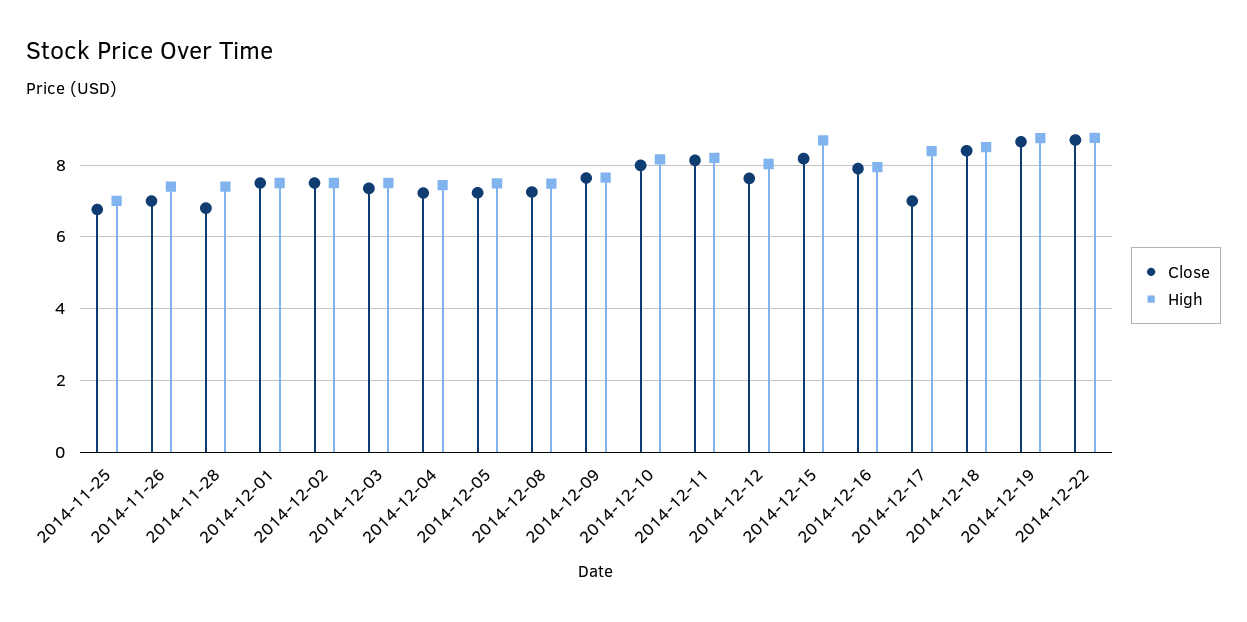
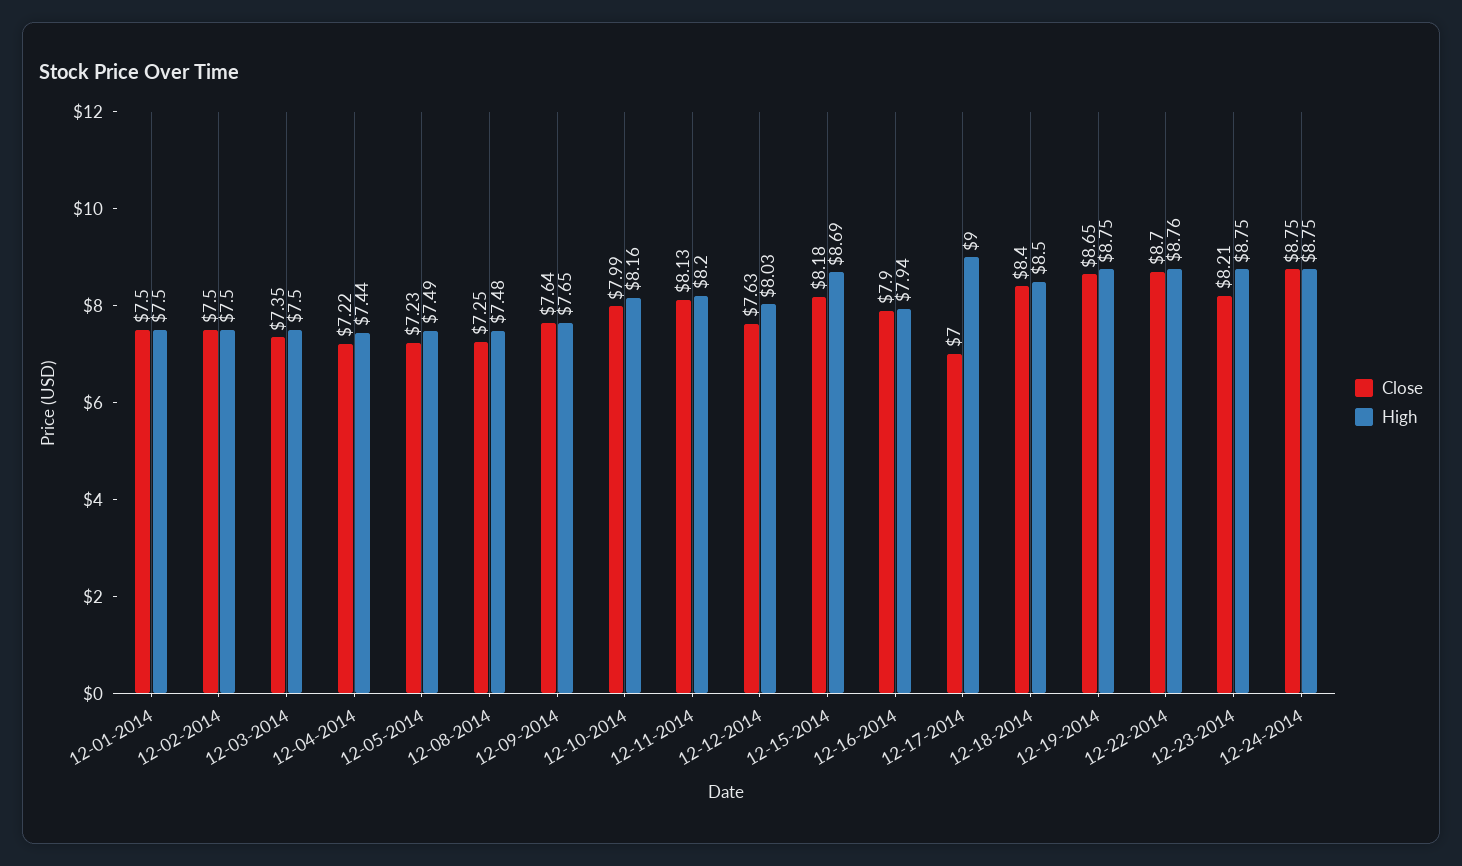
Close, 2014-11-25: 6.8 -> none
High, 2014-11-25: 7 -> none
Close, 2014-11-26: 7 -> none
High, 2014-11-26: 7.4 -> none
Close, 2014-11-28: 6.8 -> none
High, 2014-11-28: 7.4 -> none
High, 2014-12-17: 8.4 -> 9
Close, 12-23-2014: none -> 8.21
High, 12-23-2014: none -> 8.75
Close, 12-24-2014: none -> 8.75
High, 12-24-2014: none -> 8.75

